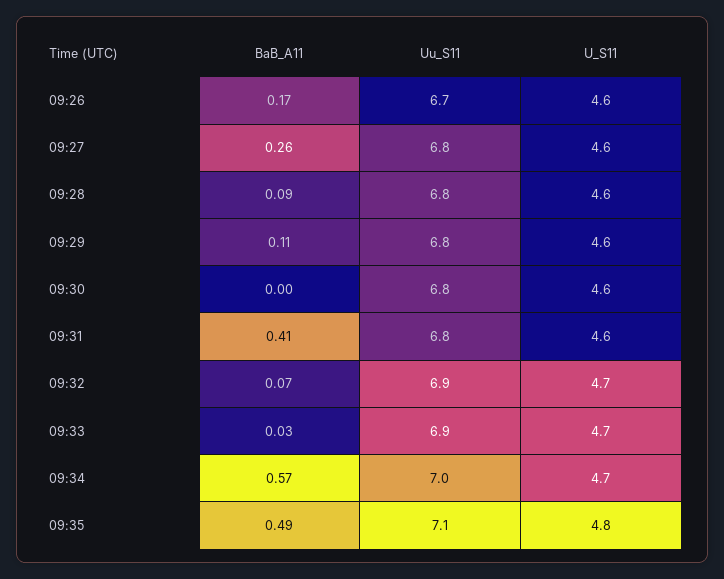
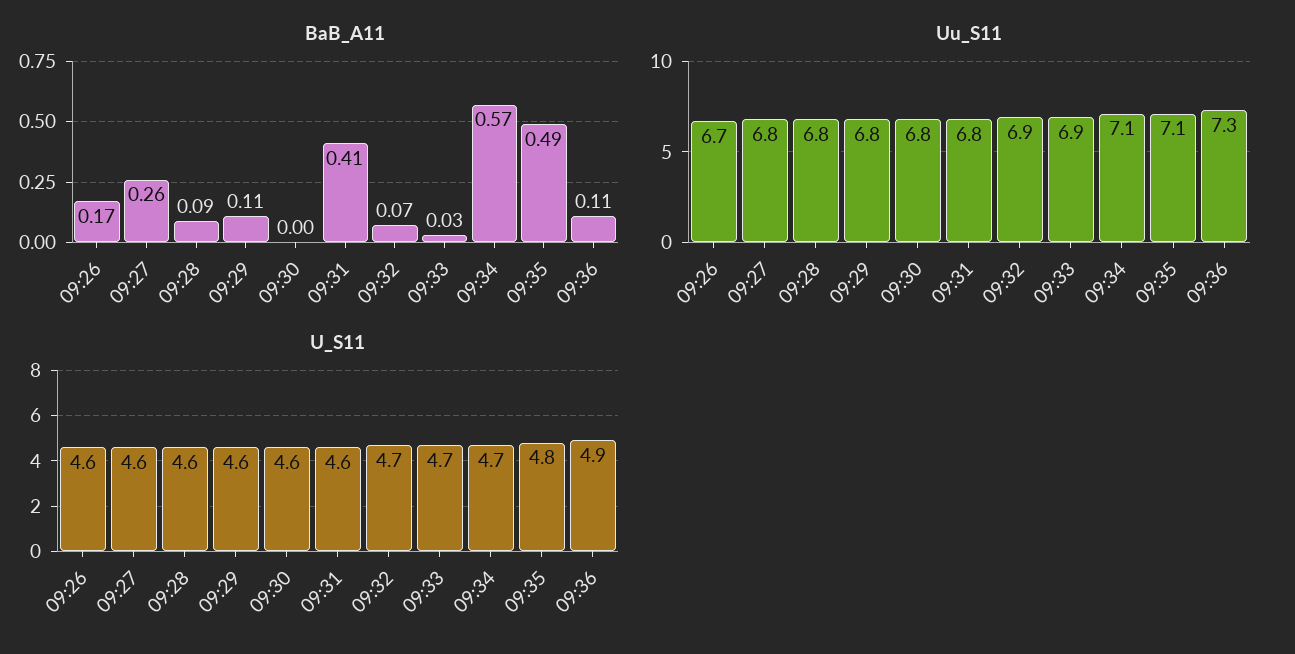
Uu_S11, 09:34: 7 -> 7.1
BaB_A11, 09:36: none -> 0.11
Uu_S11, 09:36: none -> 7.3
U_S11, 09:36: none -> 4.9

